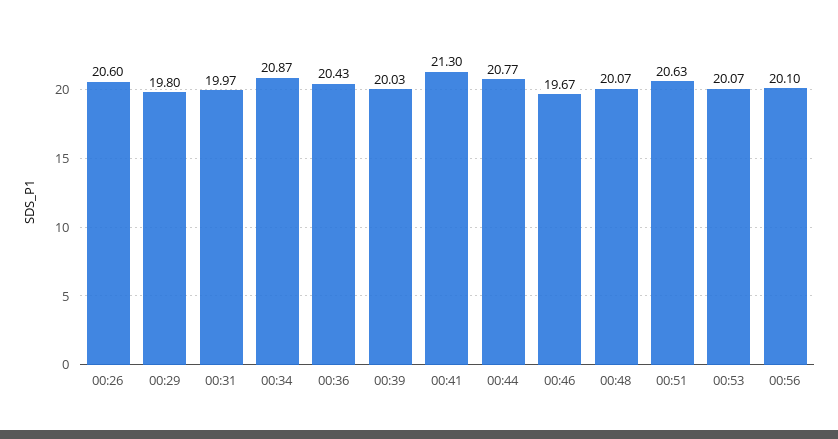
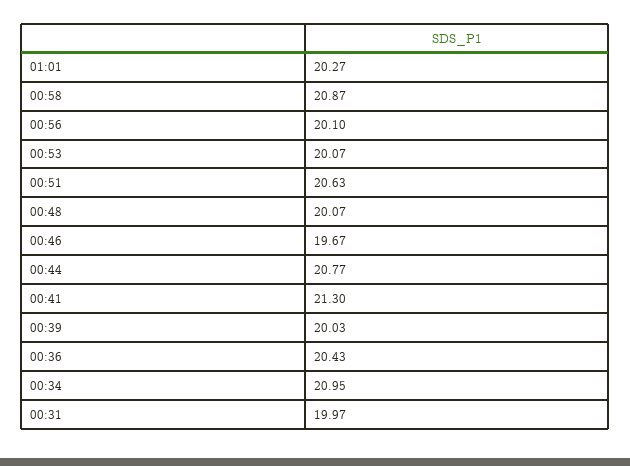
00:26: 20.6 -> none
00:29: 19.8 -> none
00:34: 20.87 -> 20.95
01:01: none -> 20.27
00:58: none -> 20.87

